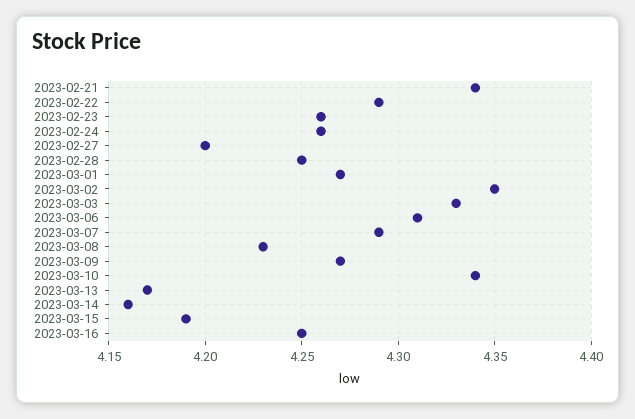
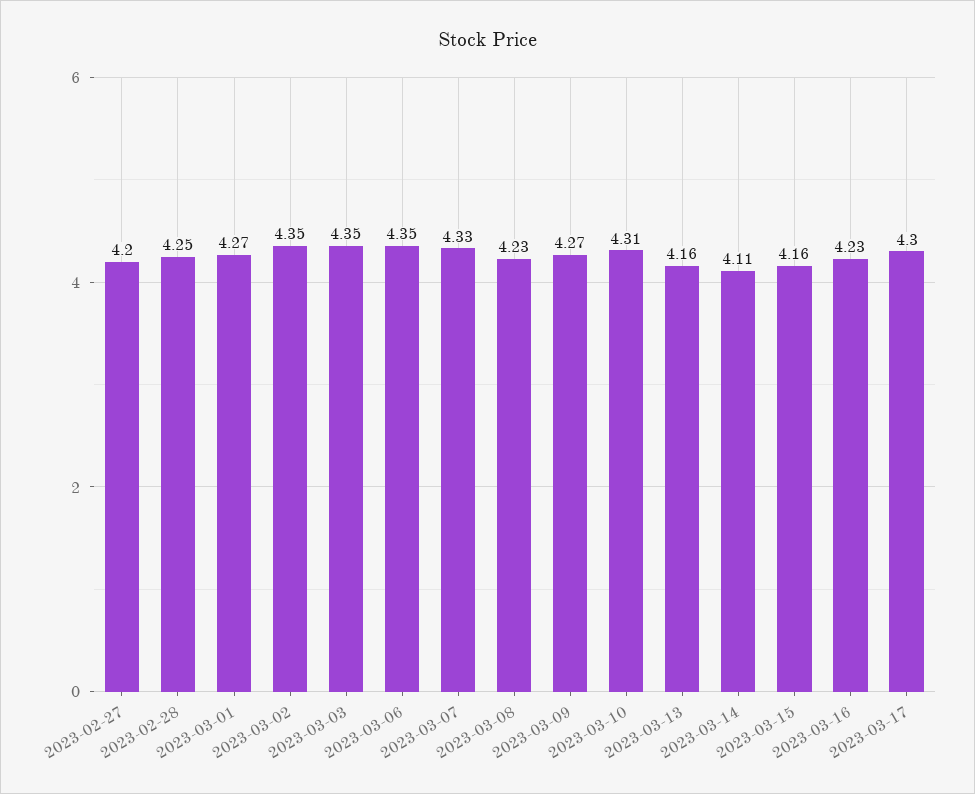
2023-02-21: 4.34 -> none
2023-02-22: 4.29 -> none
2023-02-23: 4.26 -> none
2023-02-24: 4.26 -> none
2023-03-03: 4.33 -> 4.35
2023-03-06: 4.31 -> 4.35
2023-03-07: 4.29 -> 4.33
2023-03-10: 4.34 -> 4.31
2023-03-13: 4.17 -> 4.16
2023-03-14: 4.16 -> 4.11
2023-03-15: 4.19 -> 4.16
2023-03-16: 4.25 -> 4.23
2023-03-17: none -> 4.3

